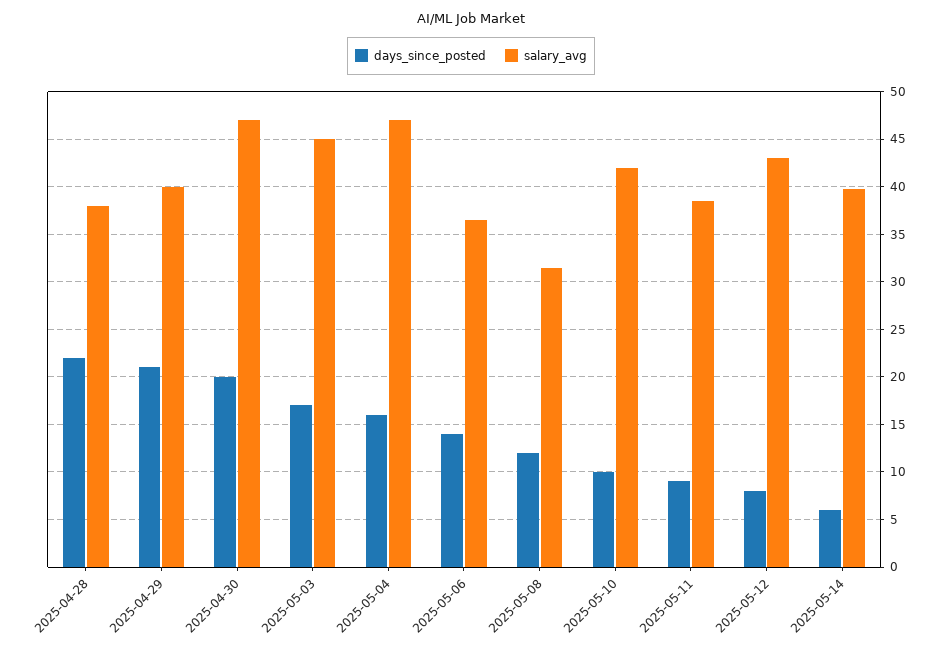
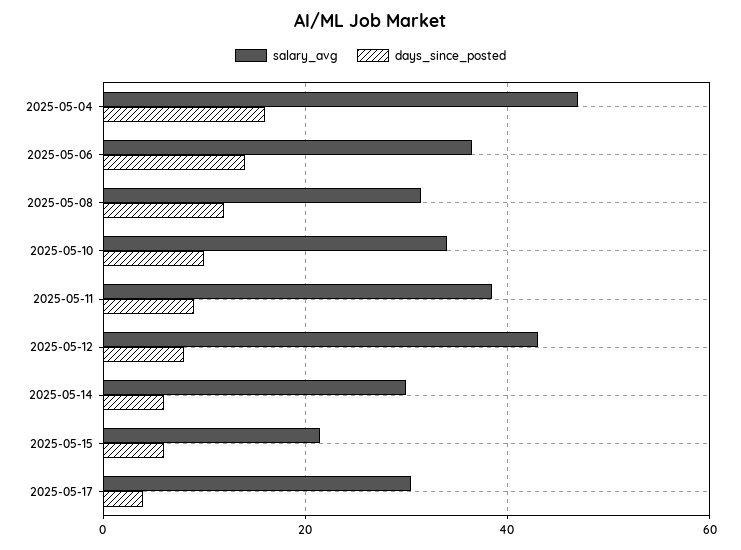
days_since_posted, 2025-04-28: 22 -> none
salary_avg, 2025-04-28: 38 -> none
days_since_posted, 2025-04-29: 21 -> none
salary_avg, 2025-04-29: 40 -> none
days_since_posted, 2025-04-30: 20 -> none
salary_avg, 2025-04-30: 47 -> none
days_since_posted, 2025-05-03: 17 -> none
salary_avg, 2025-05-03: 45 -> none
salary_avg, 2025-05-10: 42 -> 34
salary_avg, 2025-05-14: 40 -> 30
salary_avg, 2025-05-15: none -> 22
days_since_posted, 2025-05-15: none -> 6
salary_avg, 2025-05-17: none -> 30
days_since_posted, 2025-05-17: none -> 4

